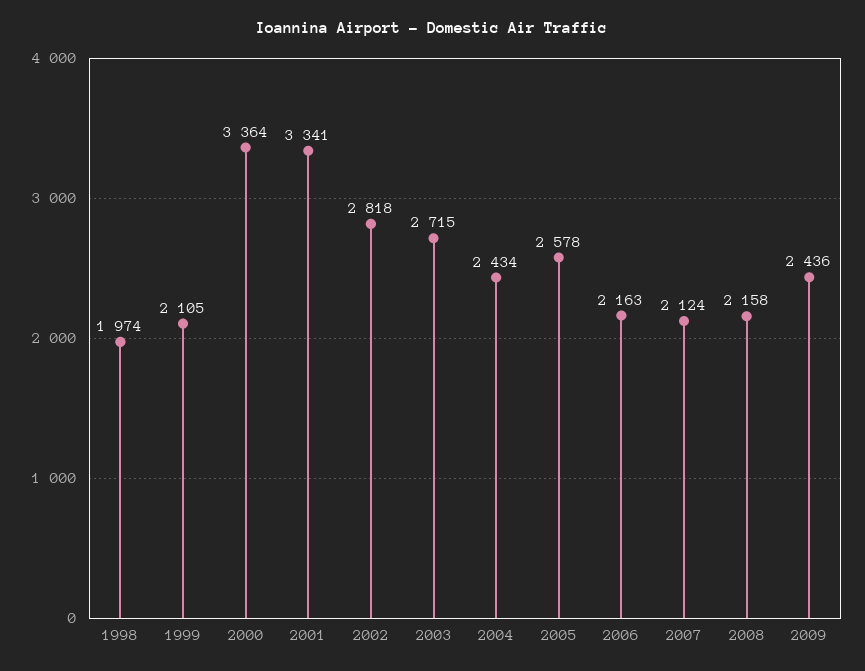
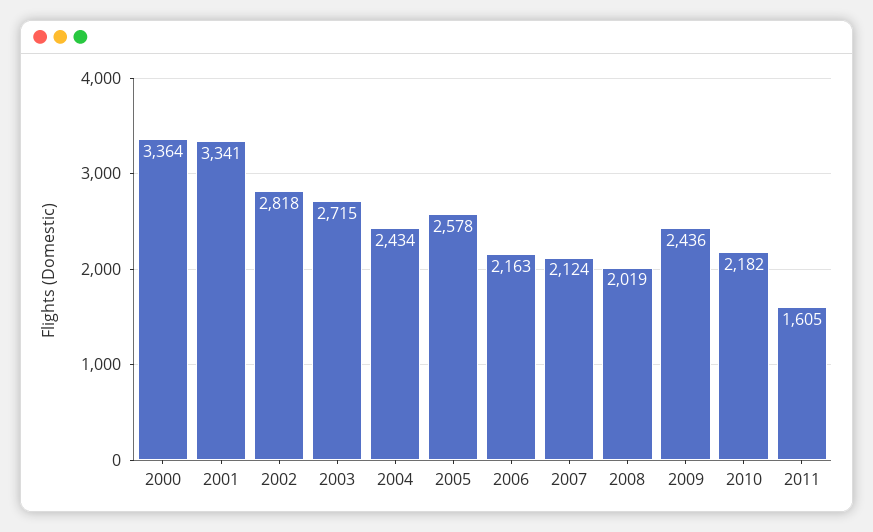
1998: 1974 -> none
1999: 2105 -> none
2008: 2158 -> 2019
2010: none -> 2182
2011: none -> 1605

